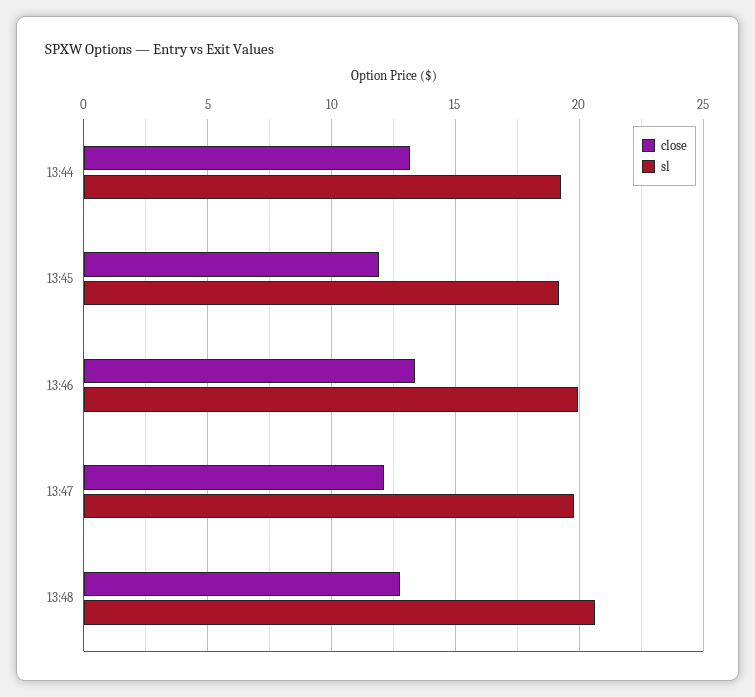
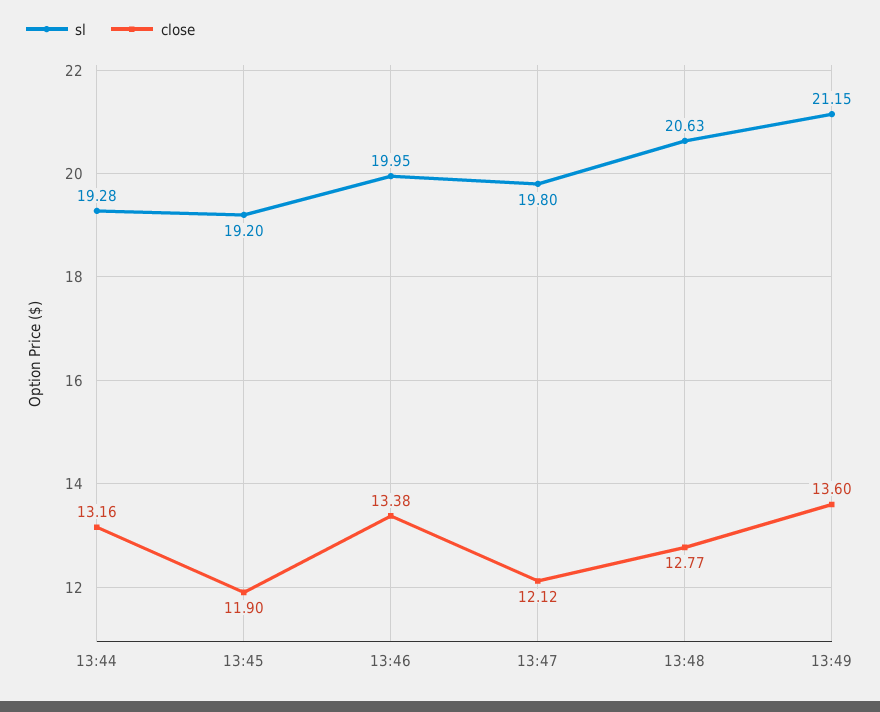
sl, 13:49: none -> 21.15
close, 13:49: none -> 13.6

